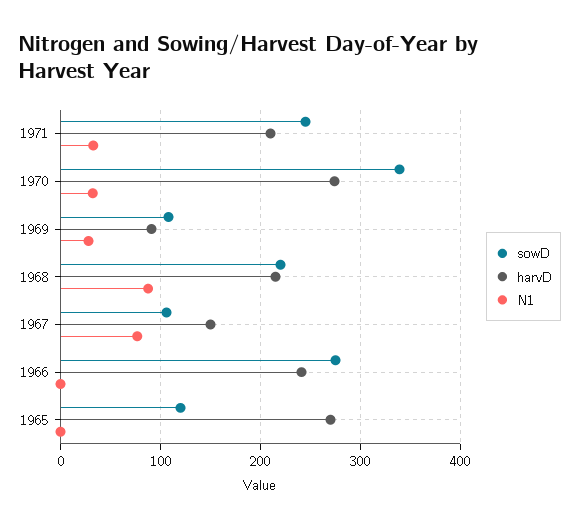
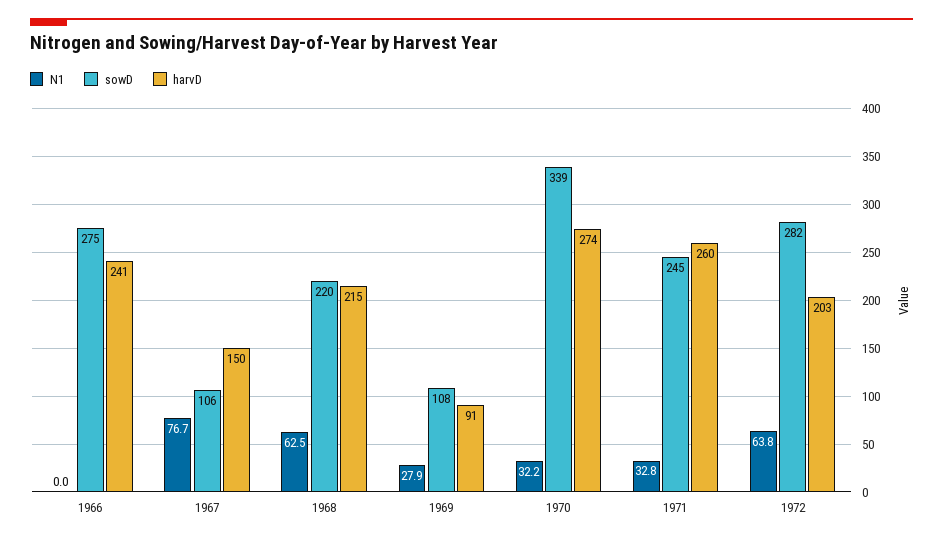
harvD, 1971: 210 -> 260
N1, 1968: 90 -> 62.5
sowD, 1965: 120 -> none
harvD, 1965: 270 -> none
N1, 1965: 0 -> none
N1, 1972: none -> 63.8
sowD, 1972: none -> 282
harvD, 1972: none -> 203

